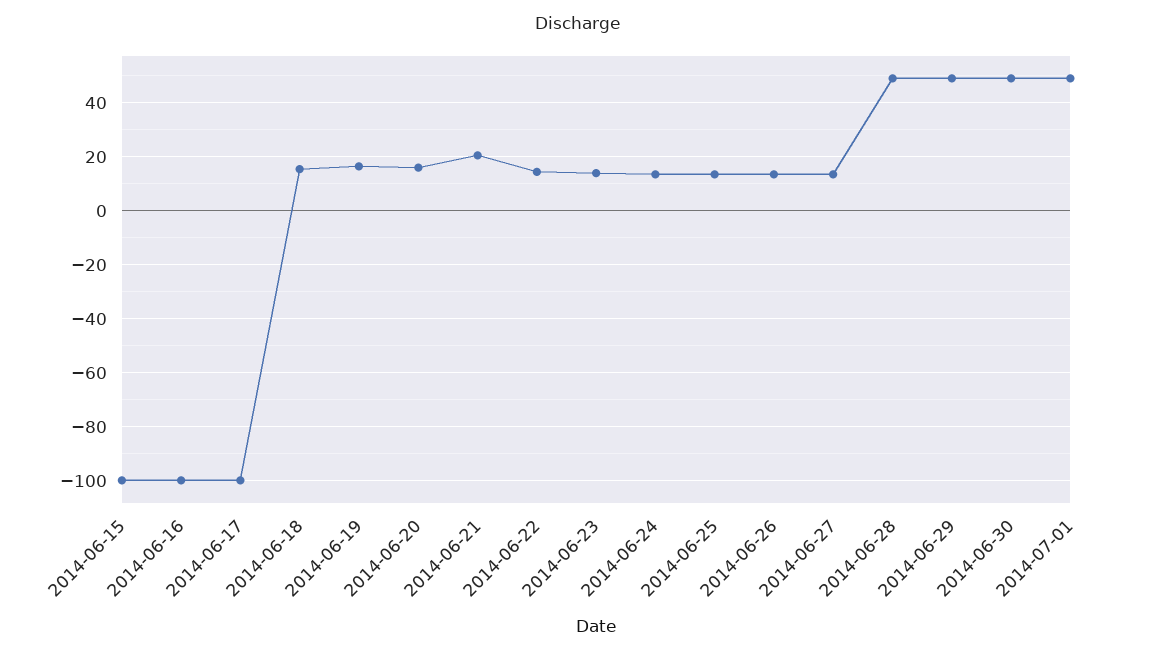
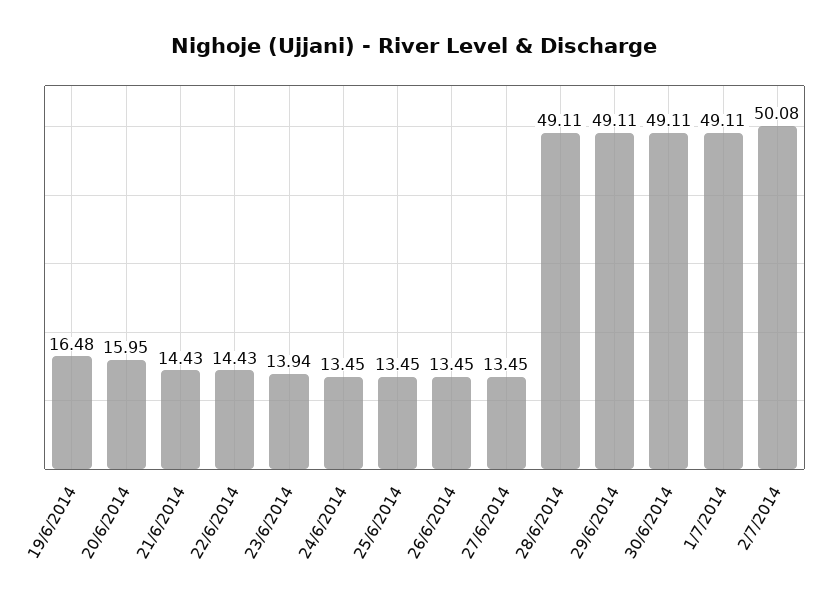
2014-06-15: -100 -> none
2014-06-16: -100 -> none
2014-06-17: -100 -> none
2014-06-18: 15 -> none
2014-06-21: 20 -> 14.43
2/7/2014: none -> 50.08

